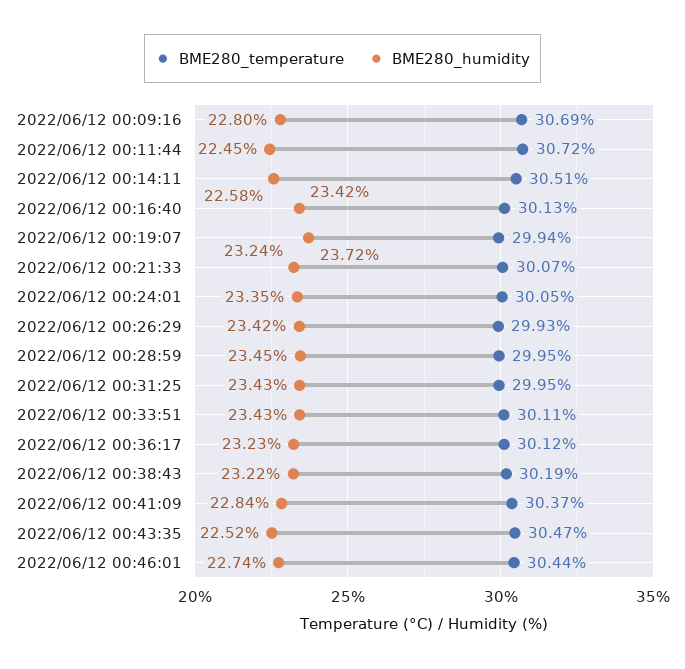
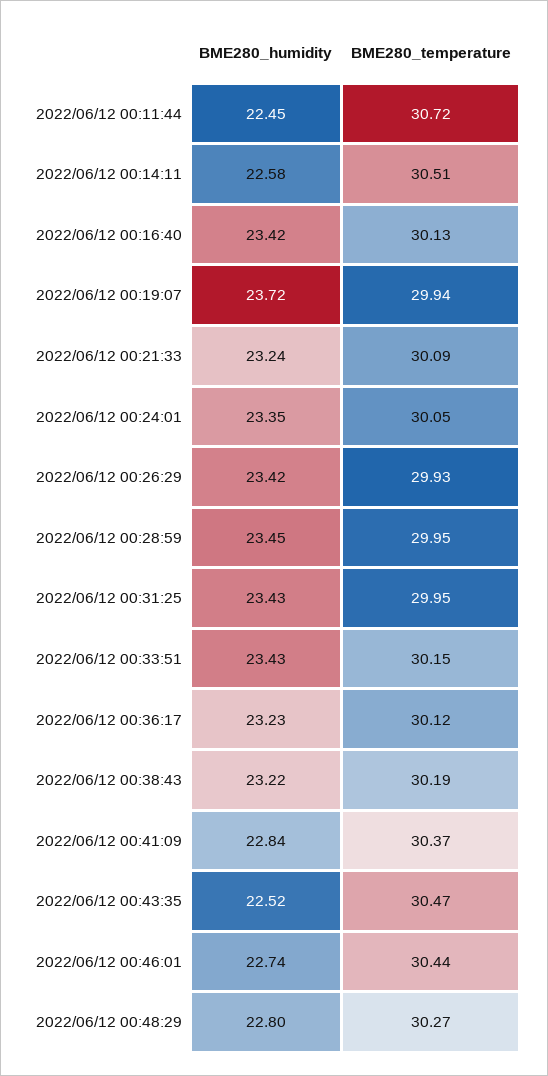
BME280_temperature, 2022/06/12 00:09:16: 30.69 -> none
BME280_humidity, 2022/06/12 00:09:16: 22.8 -> none
BME280_temperature, 2022/06/12 00:21:33: 30.07 -> 30.09
BME280_temperature, 2022/06/12 00:33:51: 30.11 -> 30.15
BME280_humidity, 2022/06/12 00:48:29: none -> 22.8
BME280_temperature, 2022/06/12 00:48:29: none -> 30.27

